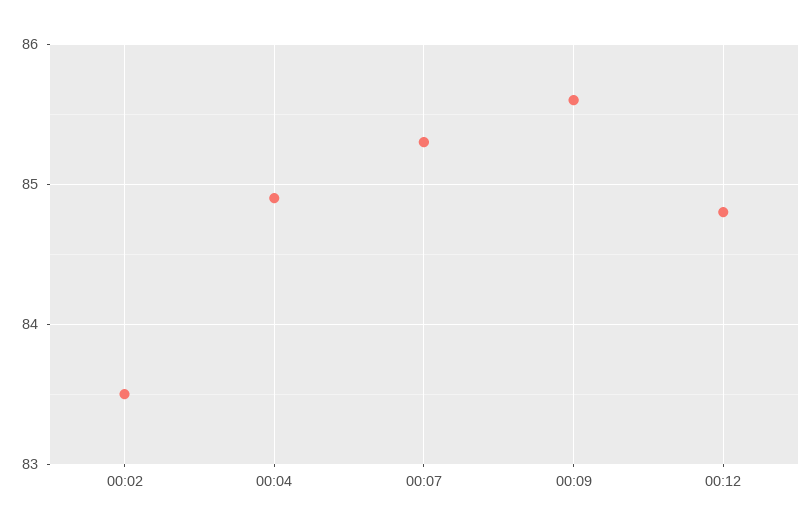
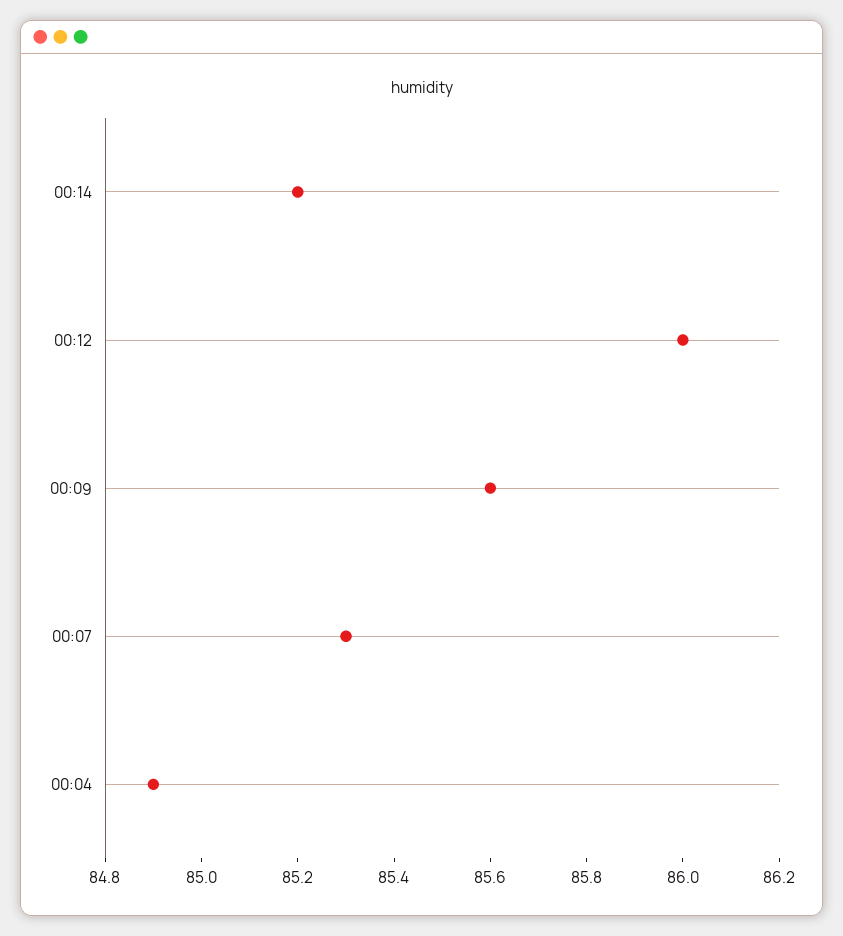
00:02: 83.5 -> none
00:12: 84.8 -> 86
00:14: none -> 85.2

